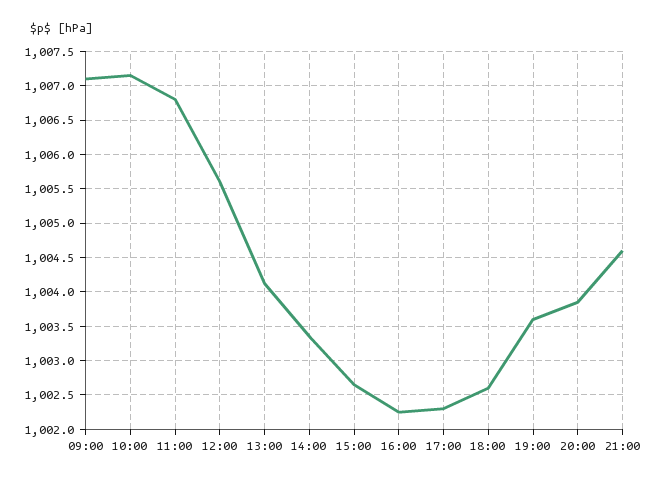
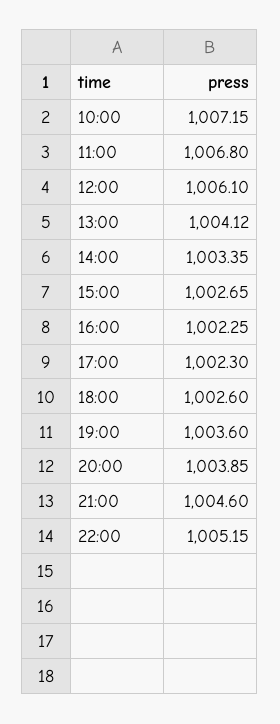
09:00: 1007.1 -> none
12:00: 1005.6 -> 1006.1
22:00: none -> 1005.15

